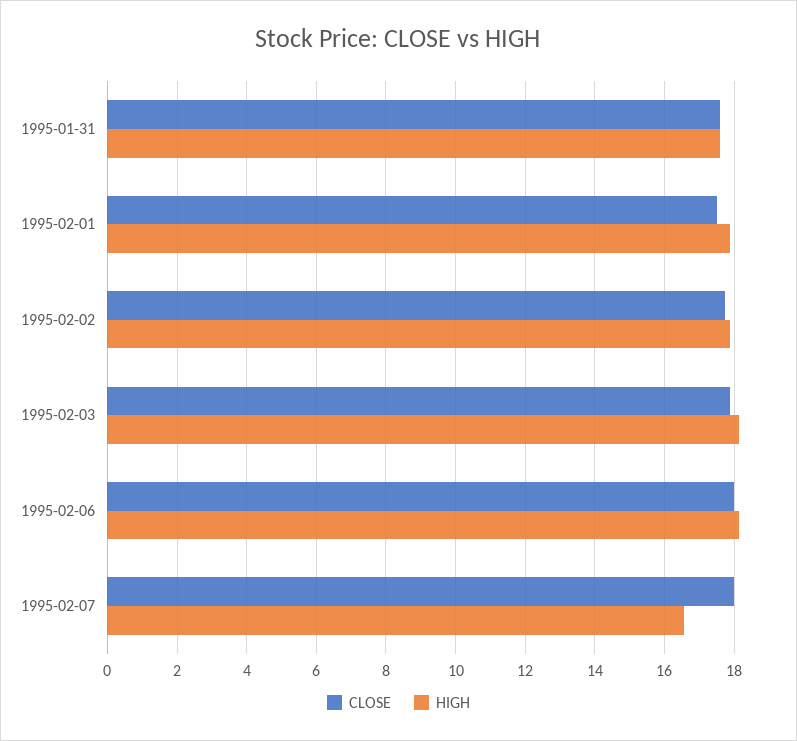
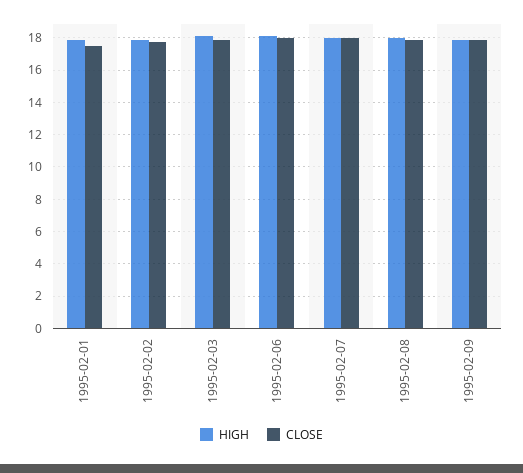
CLOSE, 1995-01-31: 17.6 -> none
HIGH, 1995-01-31: 17.6 -> none
HIGH, 1995-02-07: 16.6 -> 18
HIGH, 1995-02-08: none -> 18
CLOSE, 1995-02-08: none -> 18
HIGH, 1995-02-09: none -> 18
CLOSE, 1995-02-09: none -> 18

